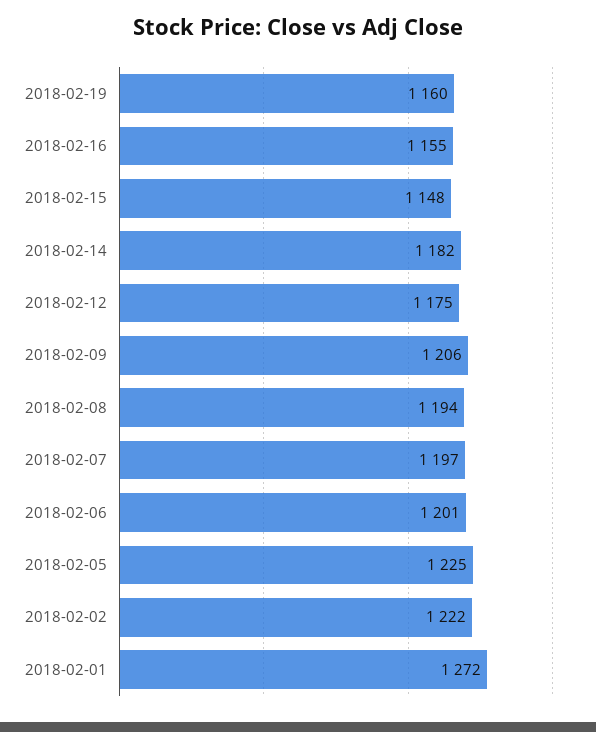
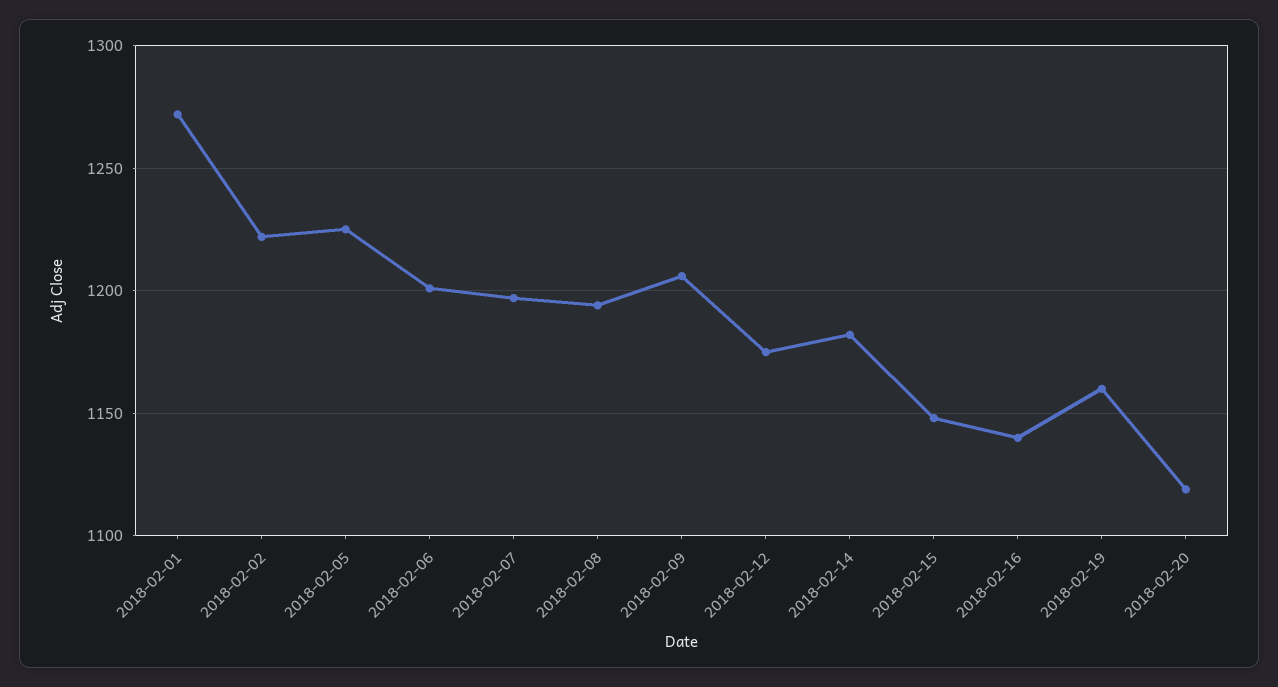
2018-02-16: 1155 -> 1140
2018-02-20: none -> 1120

